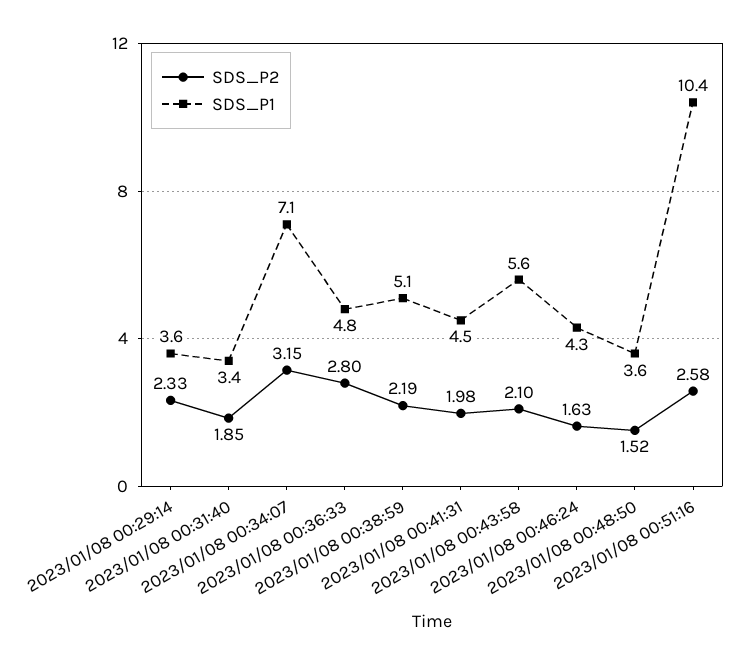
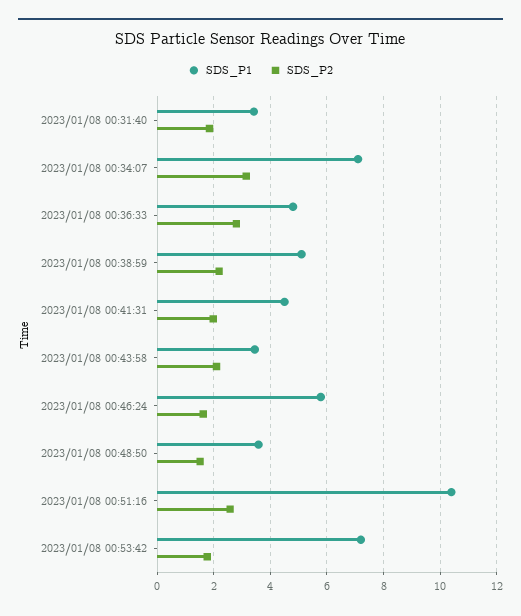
SDS_P2, 2023/01/08 00:29:14: 2.33 -> none
SDS_P1, 2023/01/08 00:29:14: 3.6 -> none
SDS_P1, 2023/01/08 00:43:58: 5.6 -> 3.5
SDS_P1, 2023/01/08 00:46:24: 4.3 -> 5.75
SDS_P1, 2023/01/08 00:53:42: none -> 7.25
SDS_P2, 2023/01/08 00:53:42: none -> 1.75

